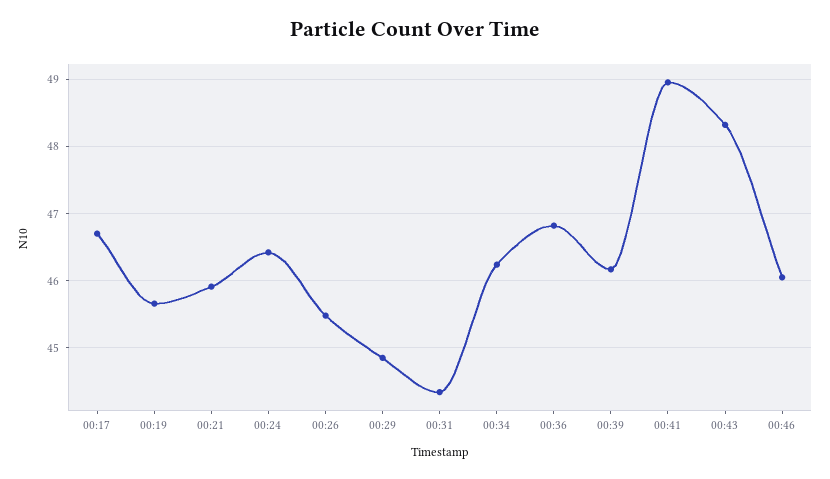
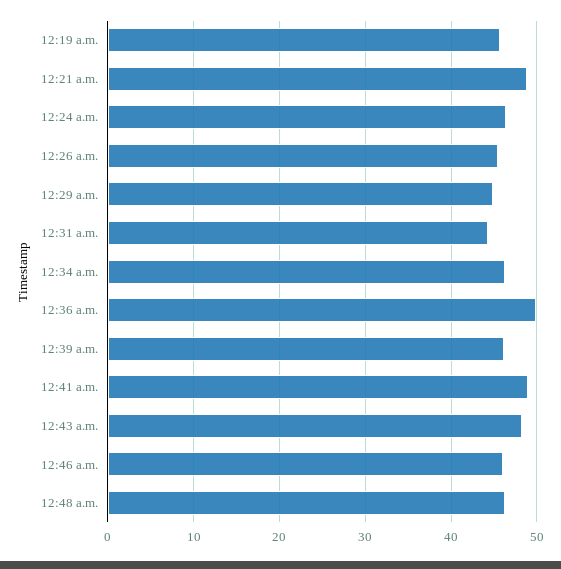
00:17: 46.7 -> none
00:21: 45.9 -> 49
00:36: 46.8 -> 50
12:48 a.m.: none -> 46

